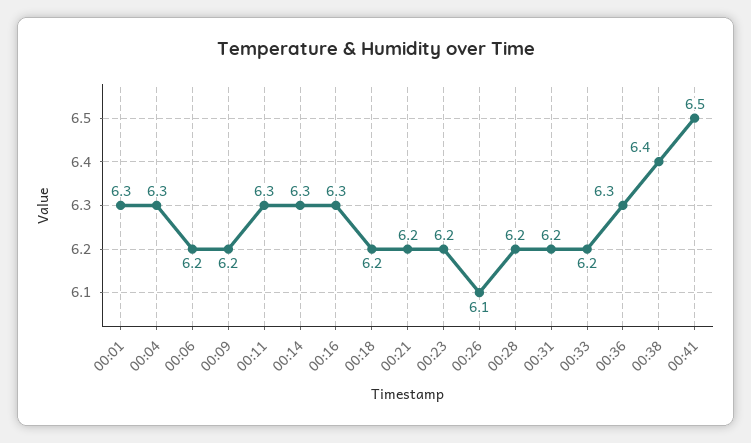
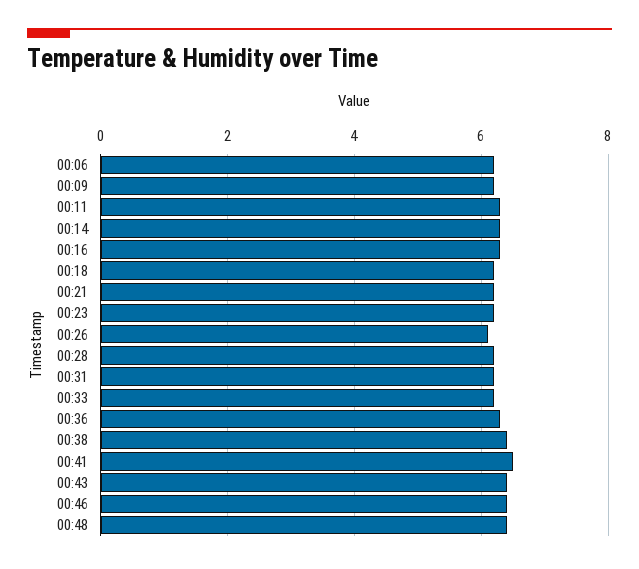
00:01: 6.3 -> none
00:04: 6.3 -> none
00:43: none -> 6.5
00:46: none -> 6.5
00:48: none -> 6.5

